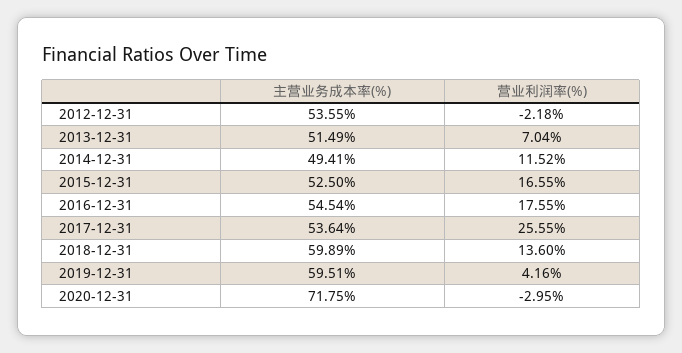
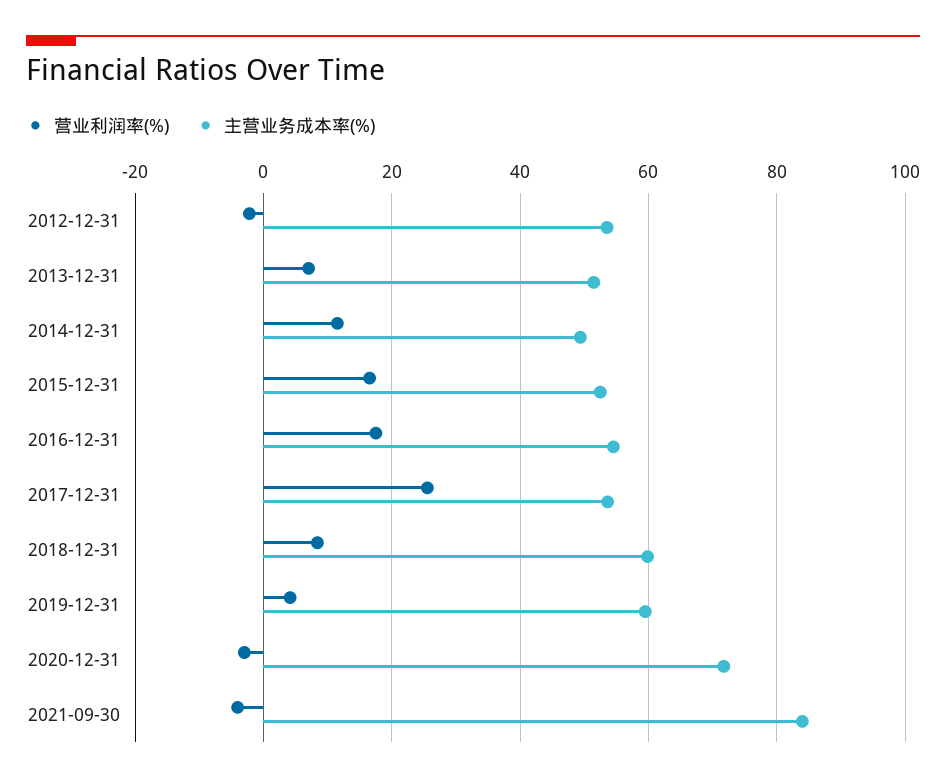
营业利润率(%), 2018-12-31: 13.6 -> 8
营业利润率(%), 2021-09-30: none -> -4
主营业务成本率(%), 2021-09-30: none -> 84

